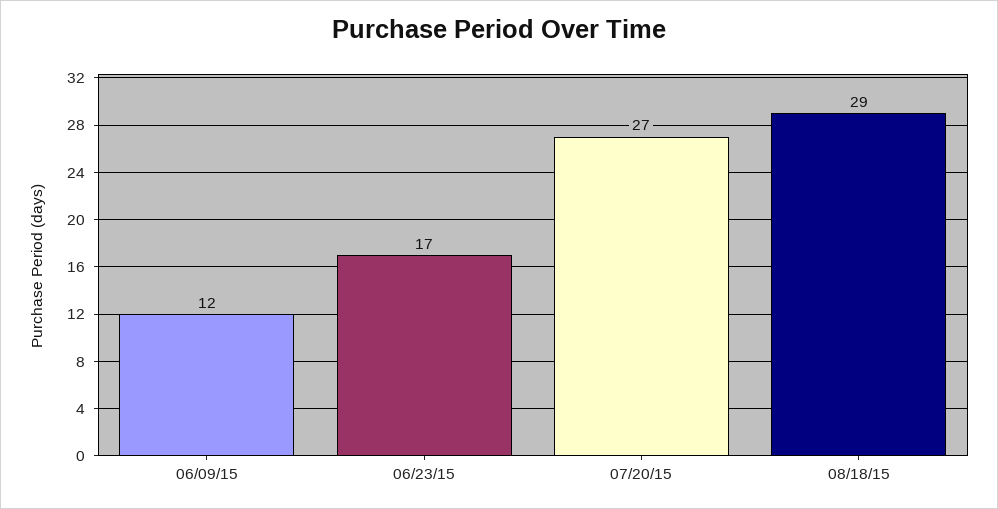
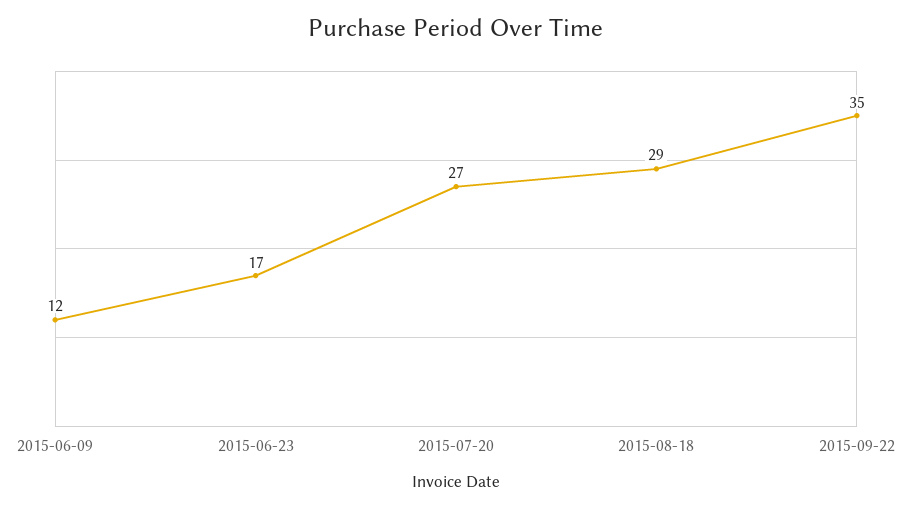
2015-09-22: none -> 35

